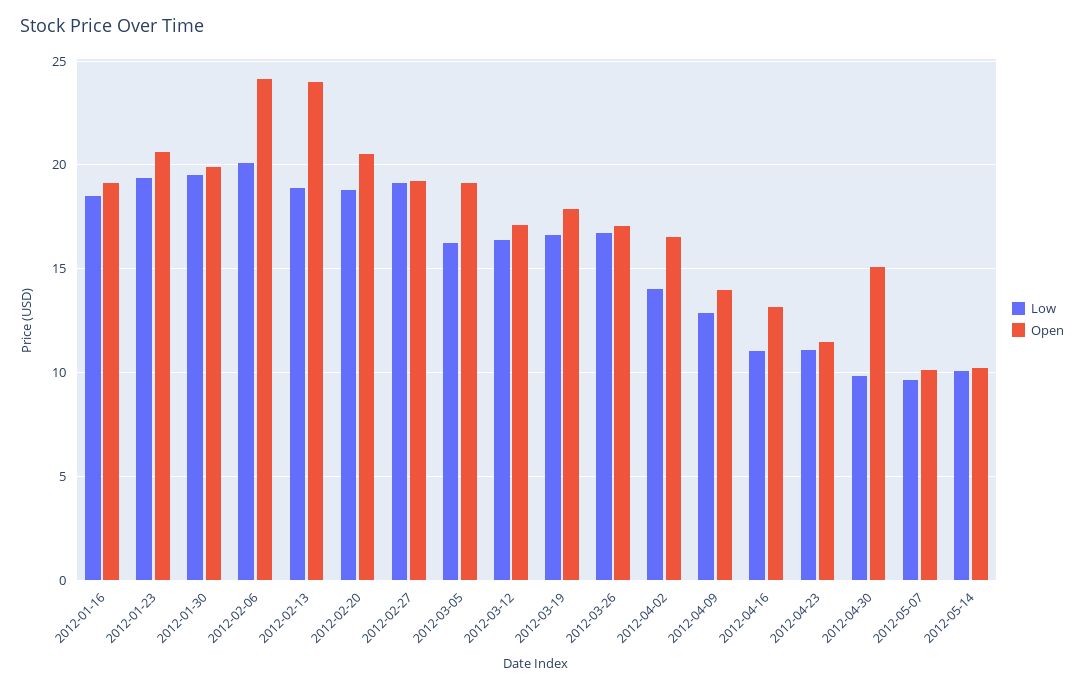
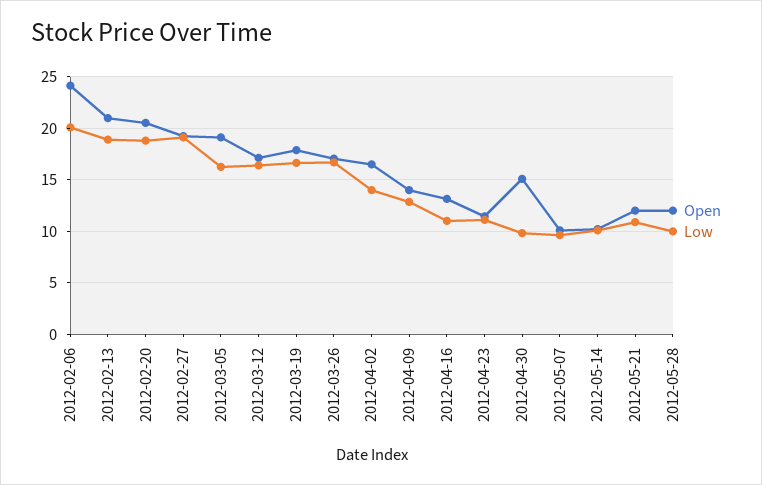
Low, 2012-01-16: 18.5 -> none
Open, 2012-01-16: 19 -> none
Low, 2012-01-23: 19.5 -> none
Open, 2012-01-23: 20.5 -> none
Low, 2012-01-30: 19.5 -> none
Open, 2012-01-30: 20 -> none
Open, 2012-02-13: 24 -> 21
Open, 2012-05-21: none -> 12
Low, 2012-05-21: none -> 11
Open, 2012-05-28: none -> 12
Low, 2012-05-28: none -> 10

